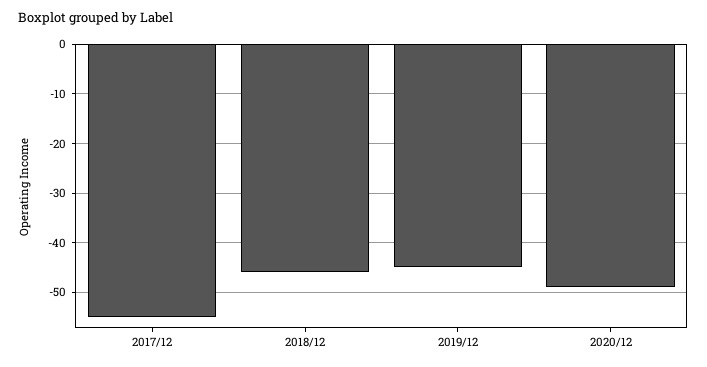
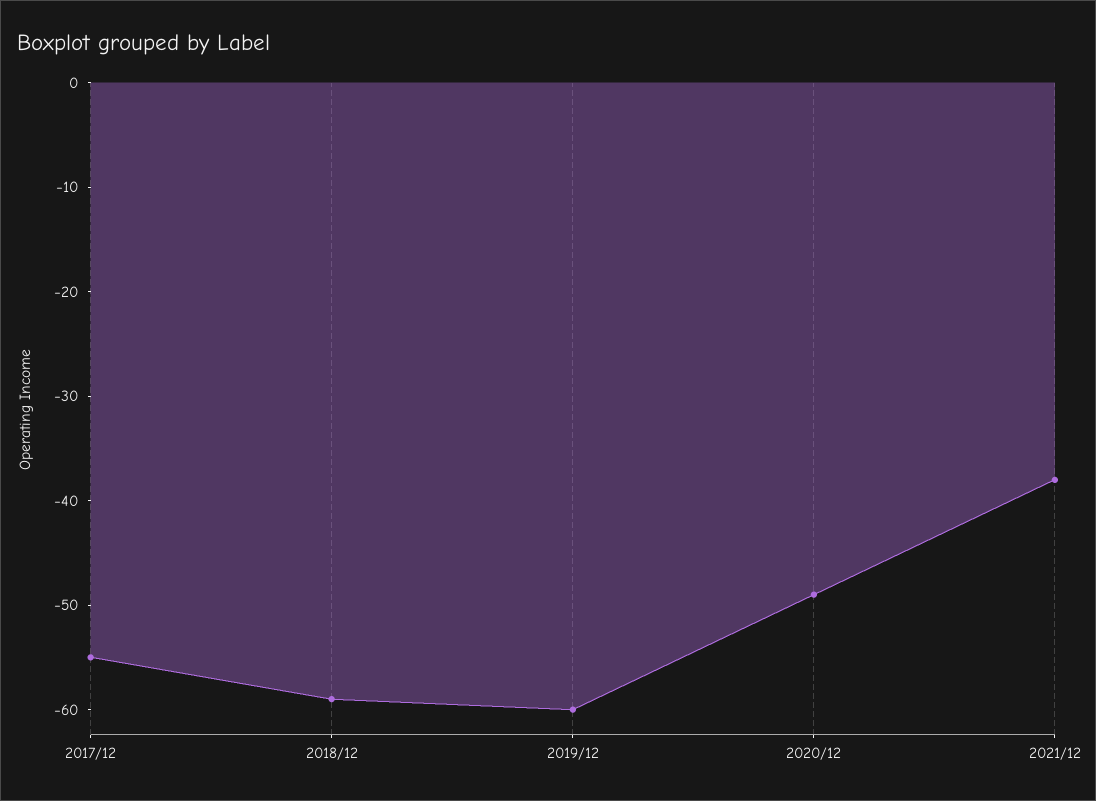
2018/12: -45 -> -59
2019/12: -45 -> -60
2021/12: none -> -38

